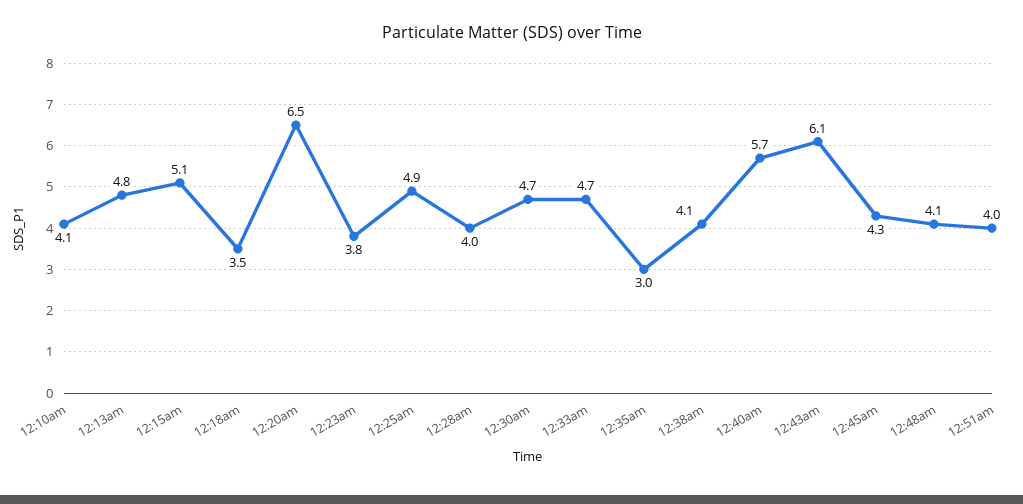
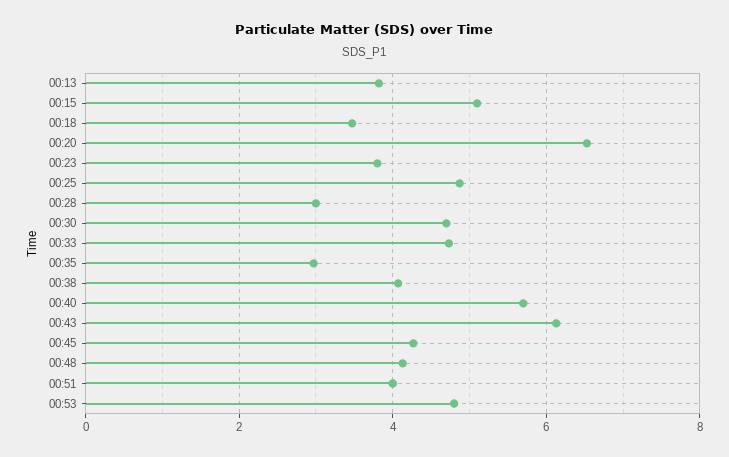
12:10am: 4.1 -> none
12:13am: 4.8 -> 3.8
12:28am: 4 -> 3
00:53: none -> 4.8

